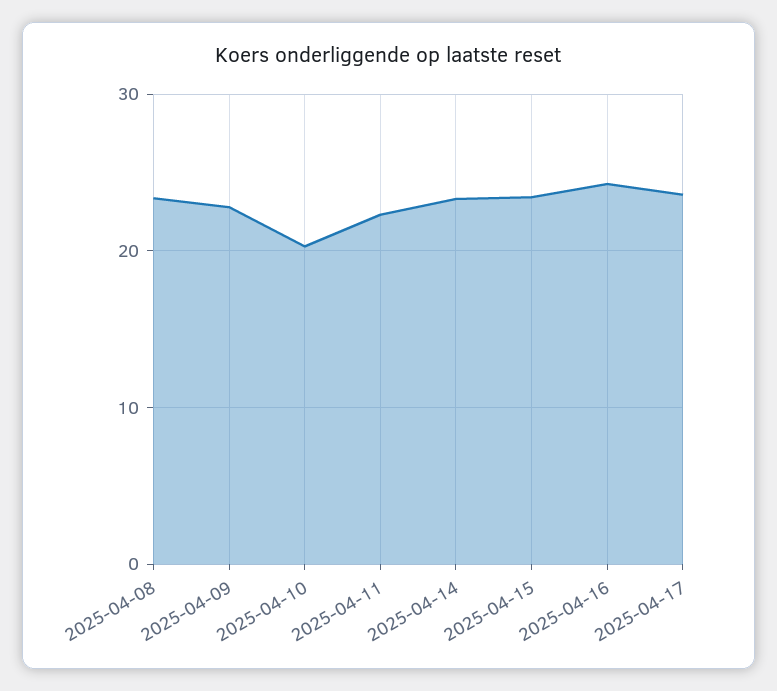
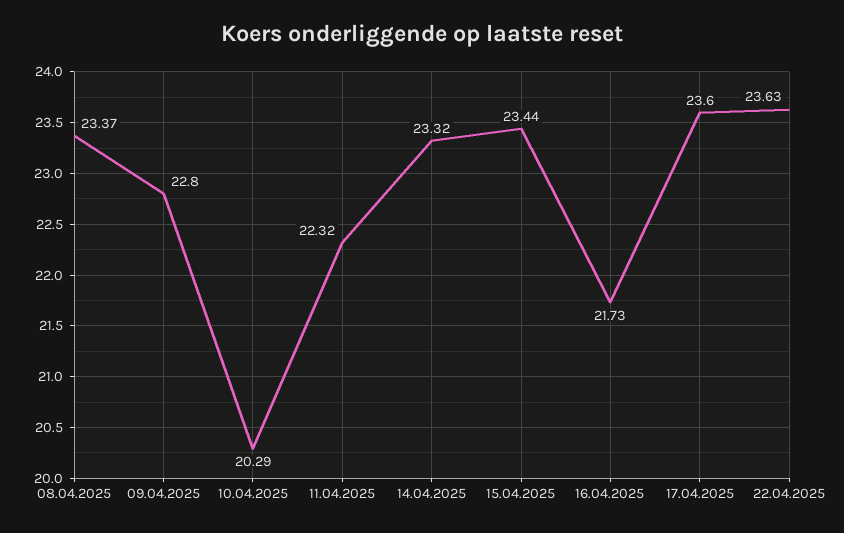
2025-04-16: 24 -> 21.73
22.04.2025: none -> 23.63

